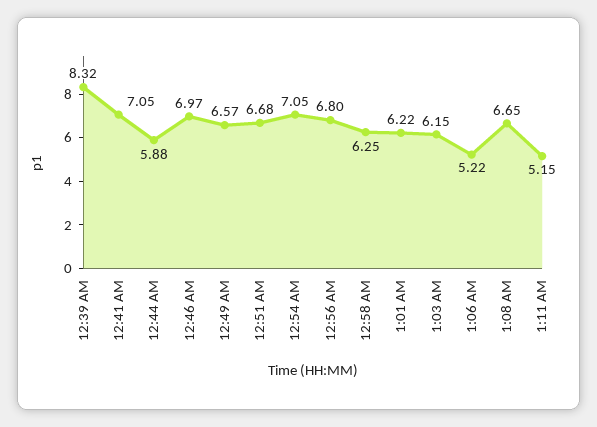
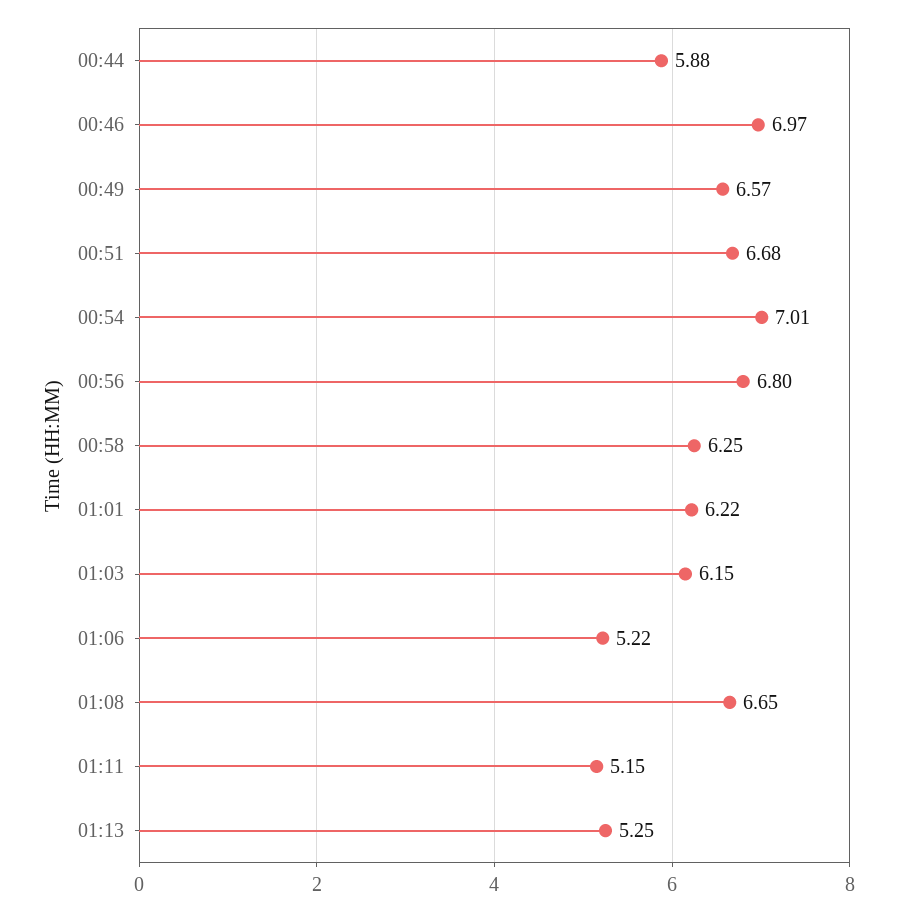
12:39 AM: 8.32 -> none
12:41 AM: 7.05 -> none
12:54 AM: 7.05 -> 7.01
01:13: none -> 5.25

